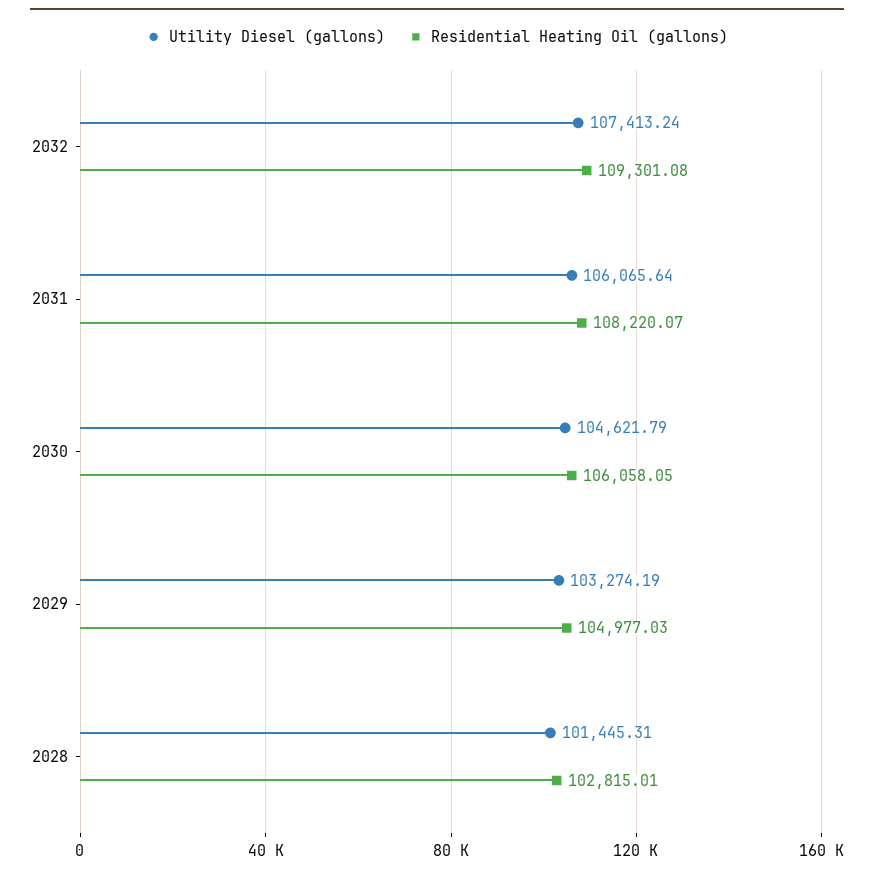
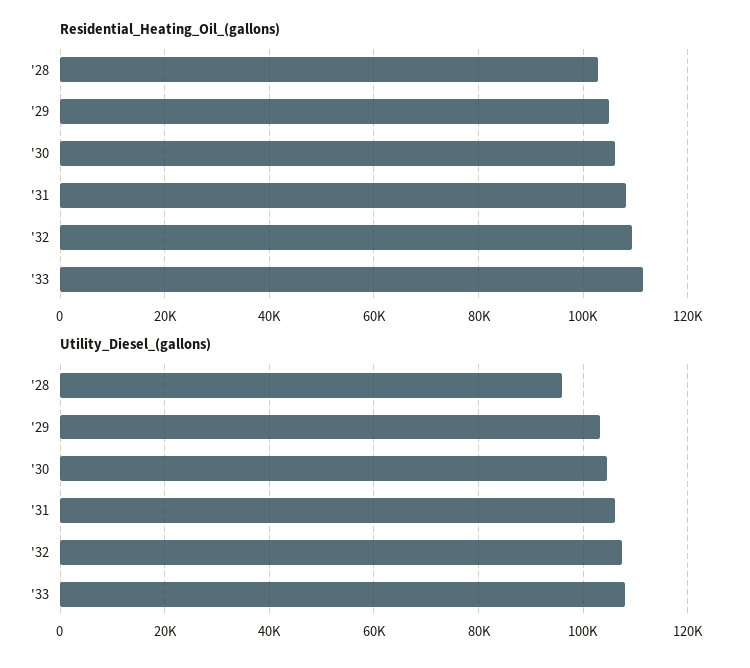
Utility Diesel (gallons), 2028: 101445.31 -> 96000
Residential Heating Oil (gallons), '33: none -> 112000
Utility Diesel (gallons), '33: none -> 108000

